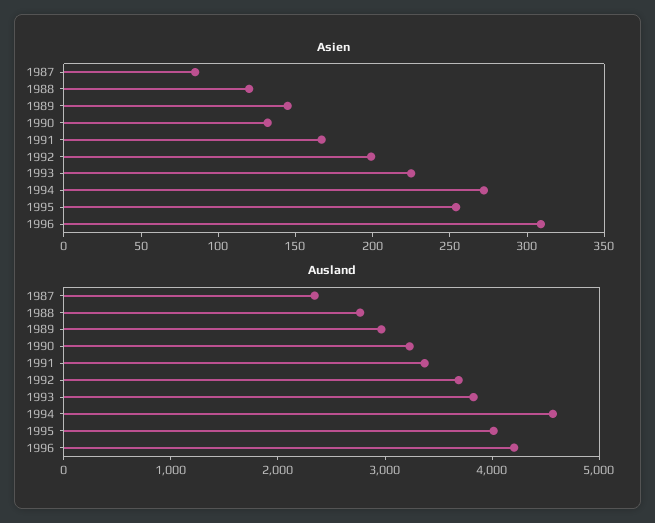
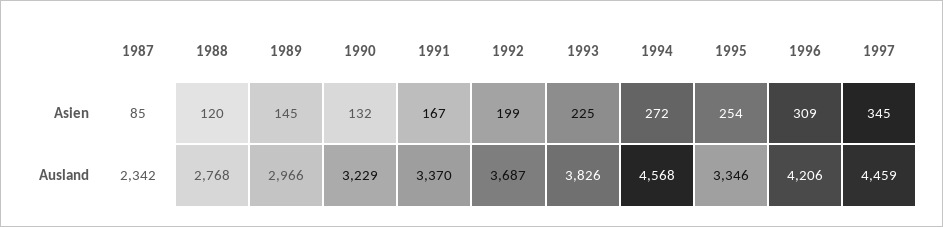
Ausland, 1995: 4000 -> 3346
Asien, 1997: none -> 345
Ausland, 1997: none -> 4459

